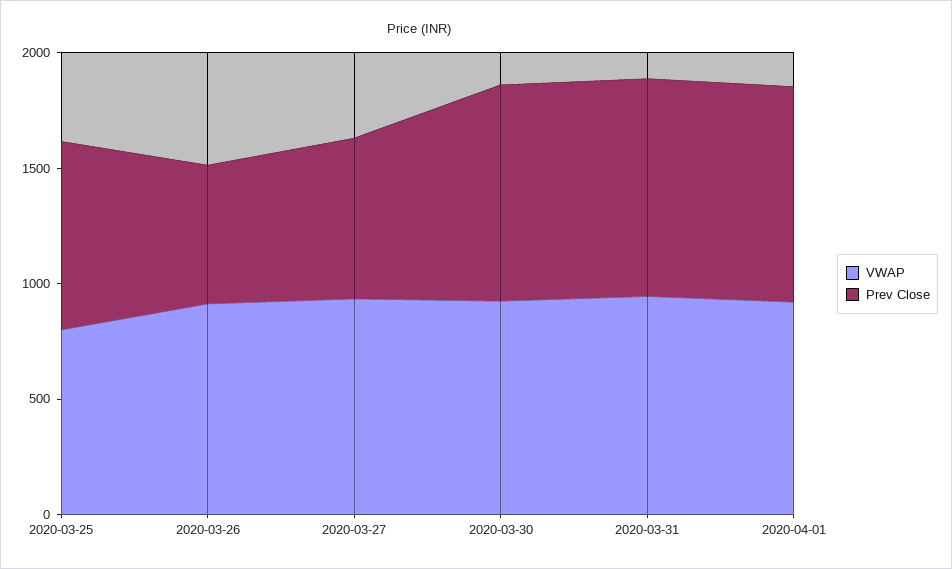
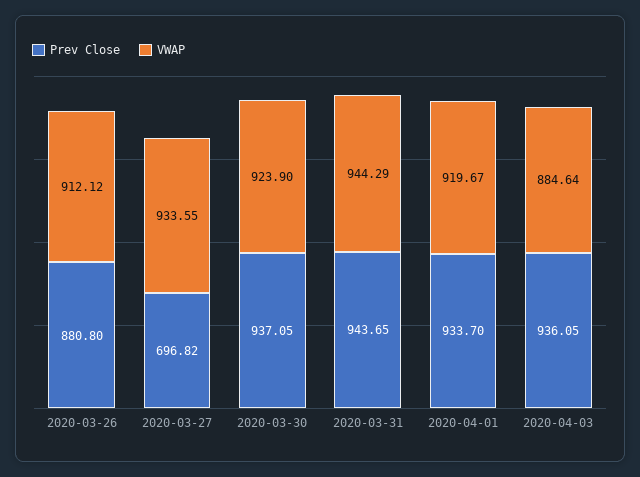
VWAP, 2020-03-25: 800 -> none
Prev Close, 2020-03-25: 800 -> none
Prev Close, 2020-03-26: 600 -> 880.8
Prev Close, 2020-04-03: none -> 936.05
VWAP, 2020-04-03: none -> 884.64

